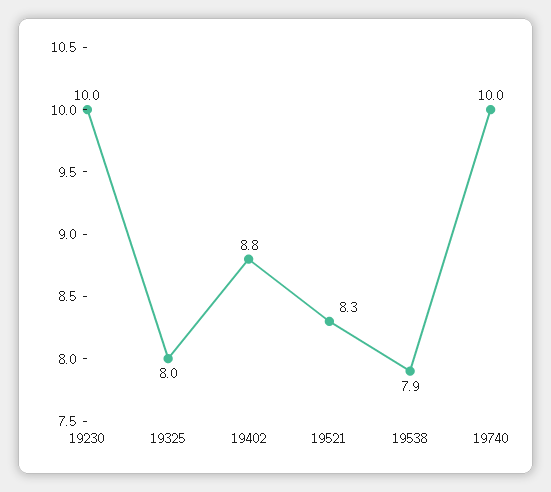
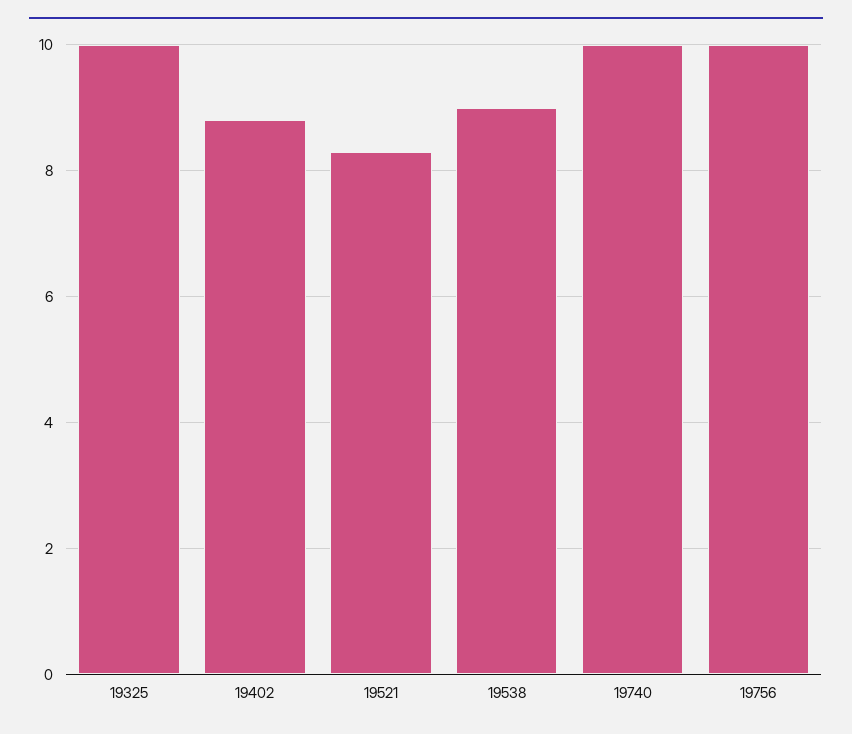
19230: 10 -> none
19325: 8 -> 10
19538: 7.9 -> 9
19756: none -> 10

